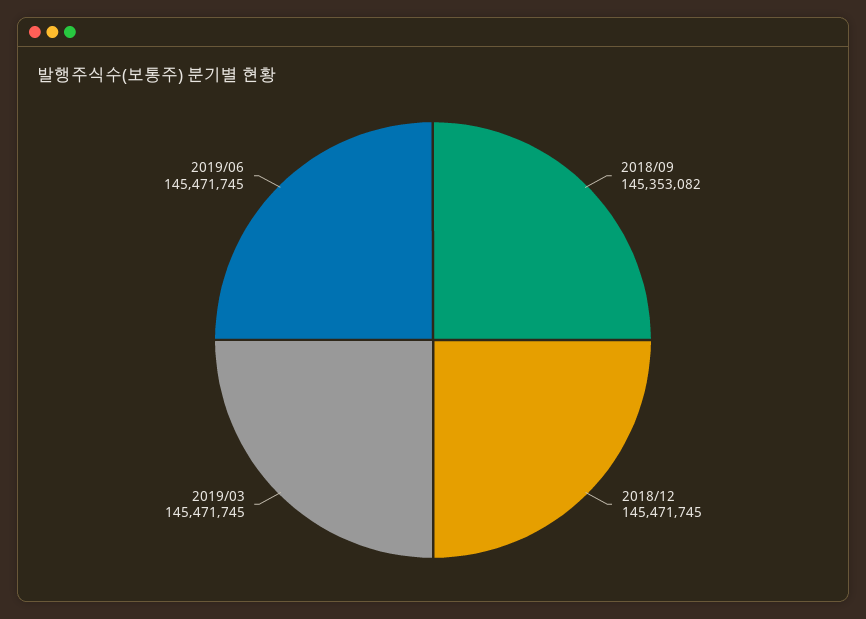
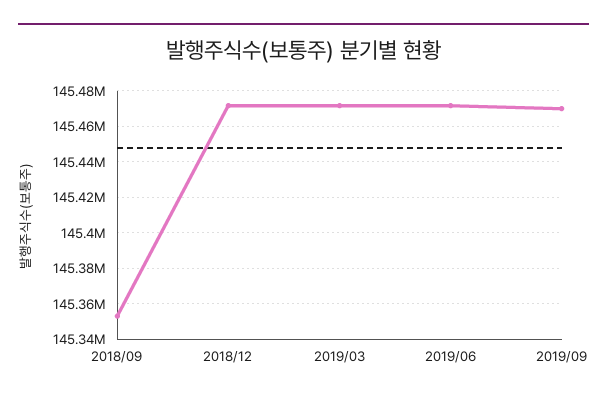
2019/09: none -> 145470000

